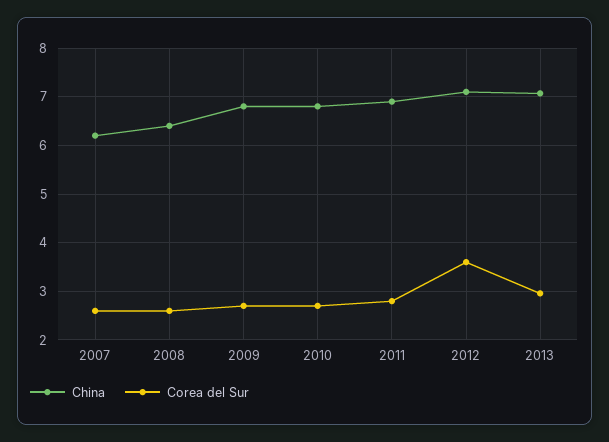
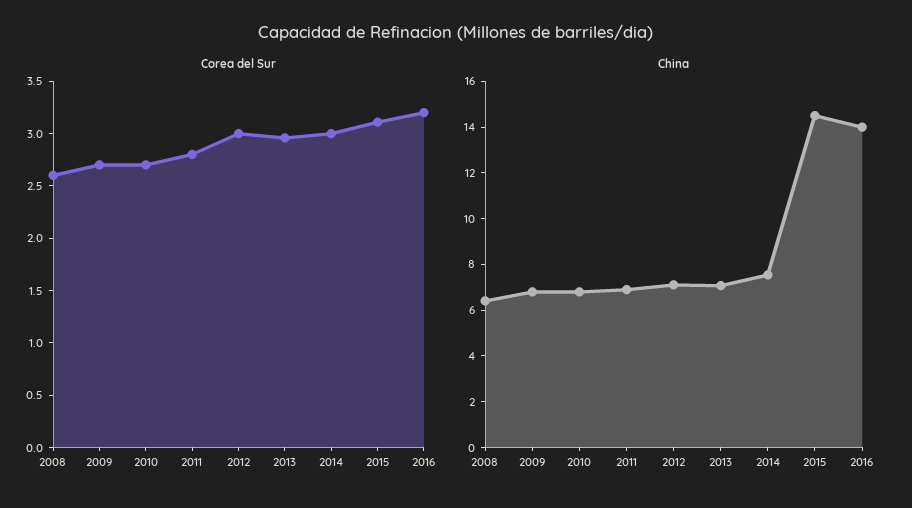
China, 2007: 6.2 -> none
Corea del Sur, 2007: 2.6 -> none
Corea del Sur, 2012: 3.6 -> 3
Corea del Sur, 2014: none -> 3
Corea del Sur, 2015: none -> 3.1
Corea del Sur, 2016: none -> 3.2
China, 2014: none -> 7.5
China, 2015: none -> 14.5
China, 2016: none -> 14

